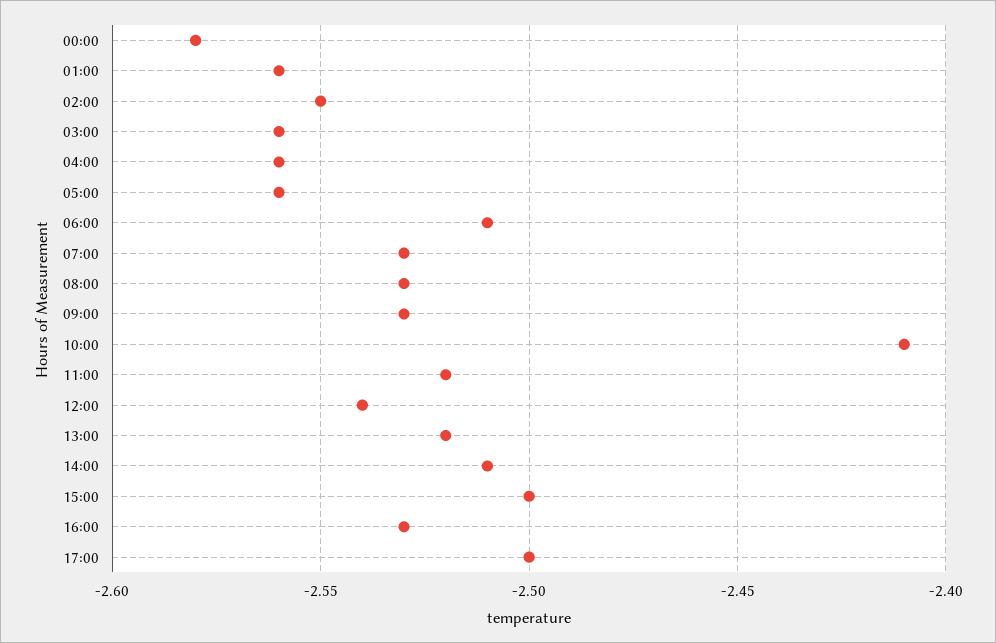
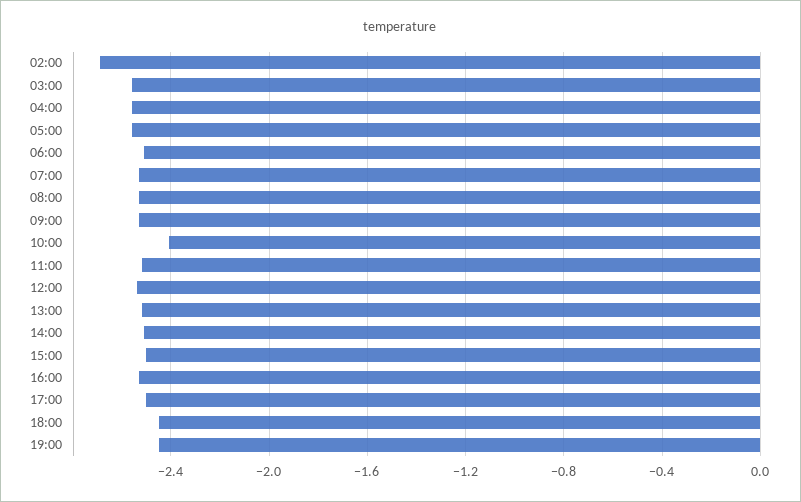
00:00: -2.58 -> none
01:00: -2.56 -> none
02:00: -2.55 -> -2.7
18:00: none -> -2.45
19:00: none -> -2.45

